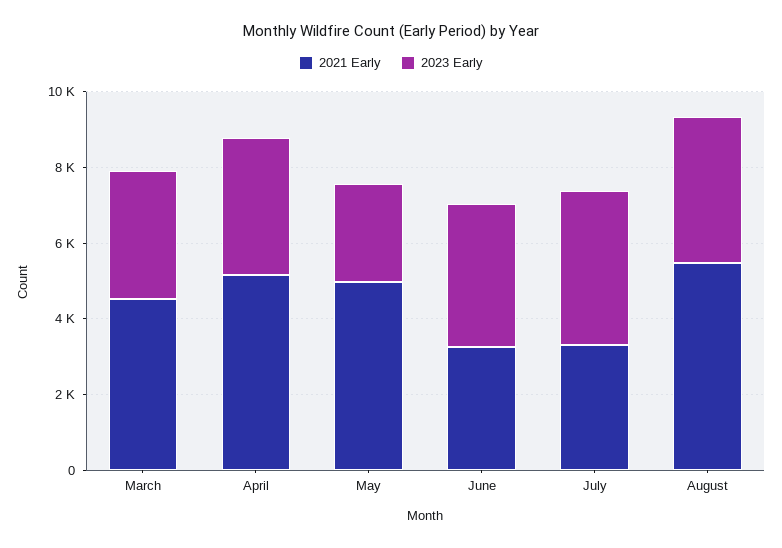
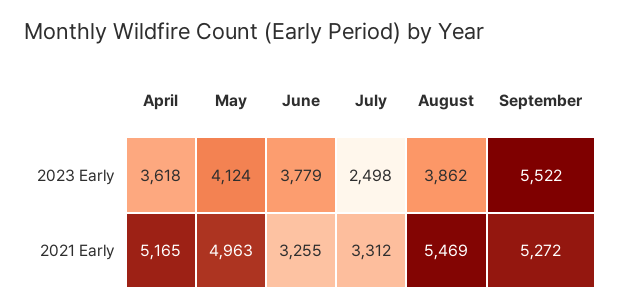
2021 Early, March: 4500 -> none
2023 Early, March: 3500 -> none
2023 Early, May: 2500 -> 4124
2023 Early, July: 4000 -> 2498
2023 Early, September: none -> 5522
2021 Early, September: none -> 5272

